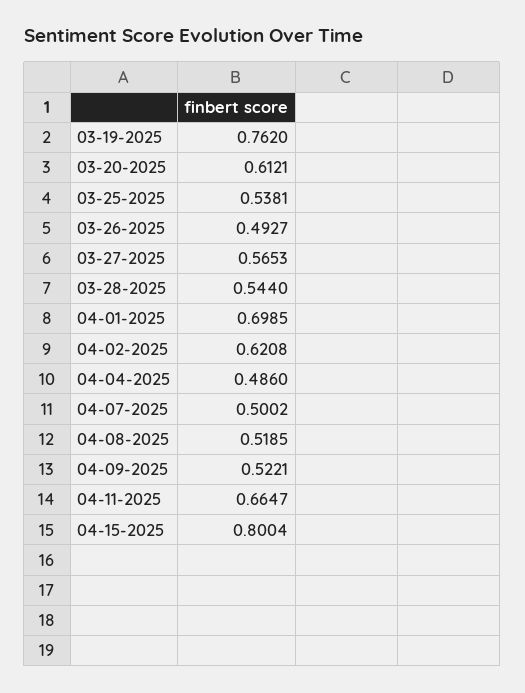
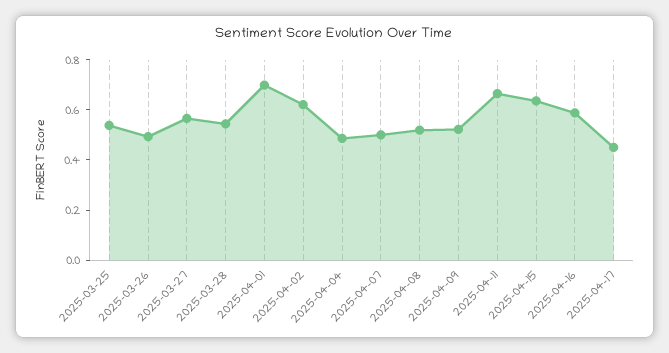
03-19-2025: 0.762 -> none
03-20-2025: 0.6121 -> none
04-15-2025: 0.8004 -> 0.65
2025-04-16: none -> 0.6
2025-04-17: none -> 0.45

